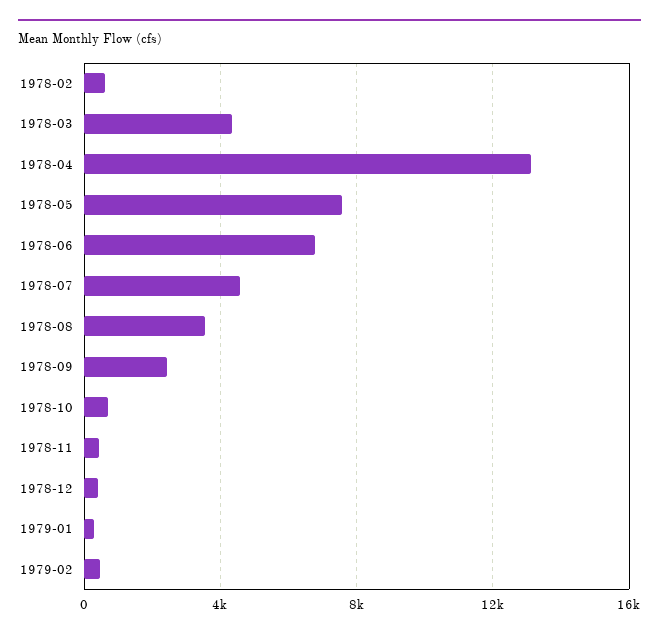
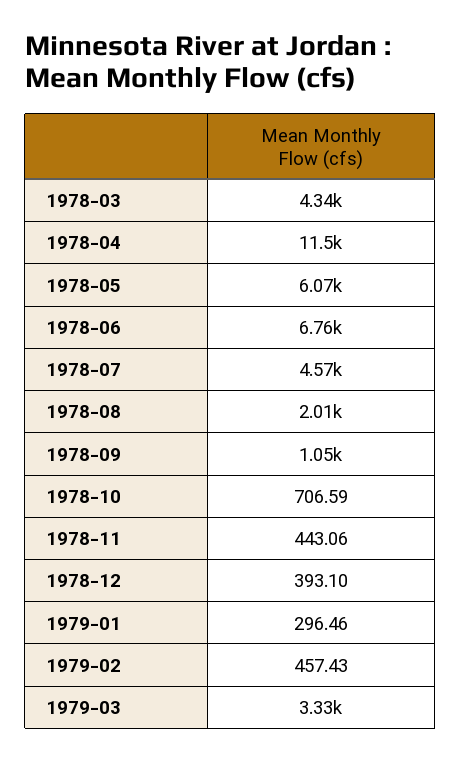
1978-02: 500 -> none
1978-04: 13000 -> 11500
1978-05: 7500 -> 6070
1978-08: 3500 -> 2010
1978-09: 2500 -> 1050
1979-03: none -> 3330

